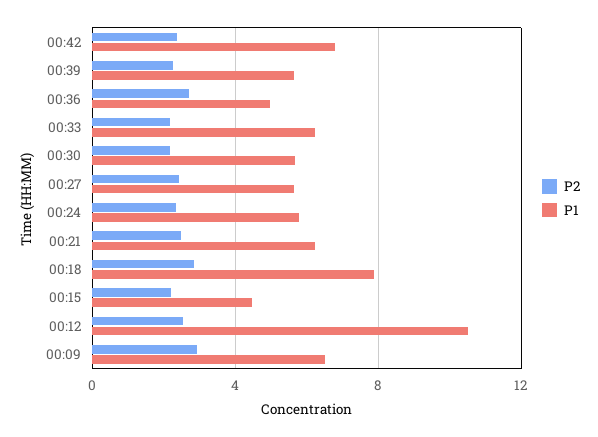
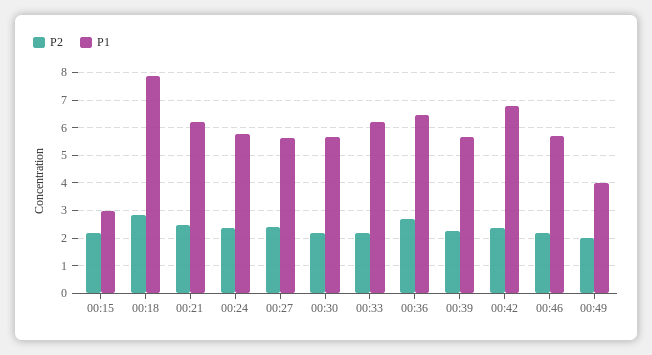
P1, 00:36: 5 -> 6.5
P1, 00:15: 4.5 -> 3
P2, 00:12: 2.5 -> none
P1, 00:12: 10.5 -> none
P2, 00:09: 3 -> none
P1, 00:09: 6.5 -> none
P2, 00:46: none -> 2.25
P1, 00:46: none -> 5.75
P2, 00:49: none -> 2
P1, 00:49: none -> 4

